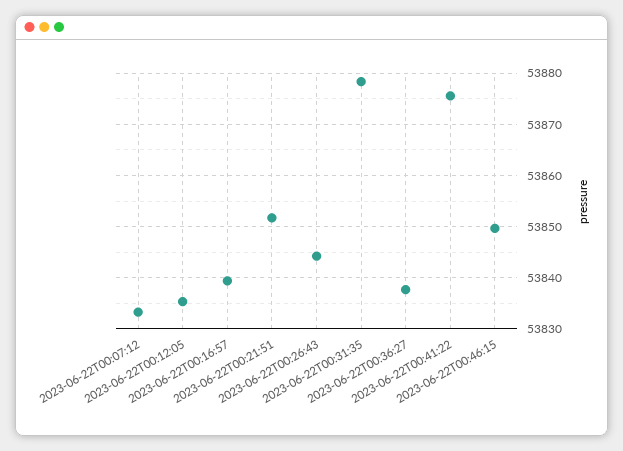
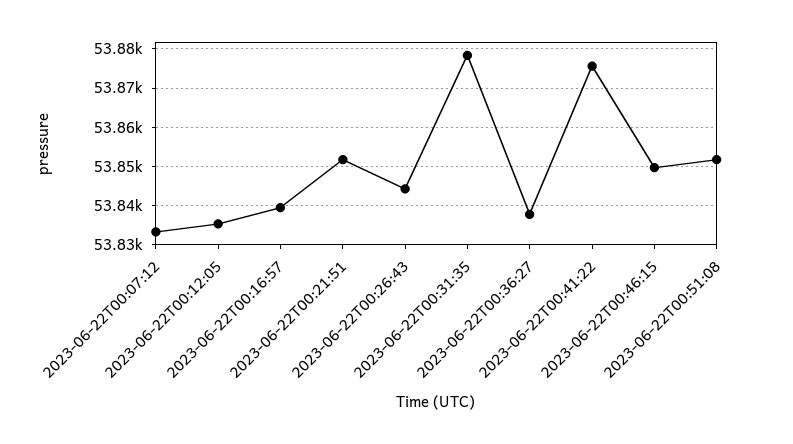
2023-06-22T00:51:08: none -> 53852

